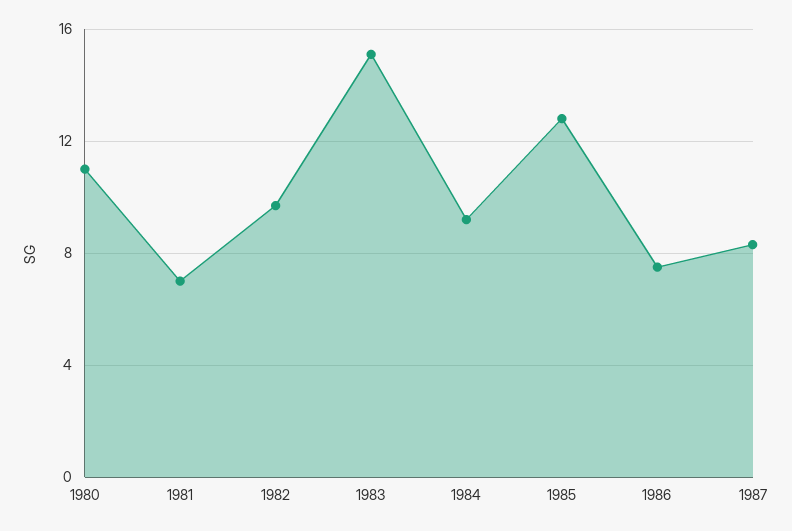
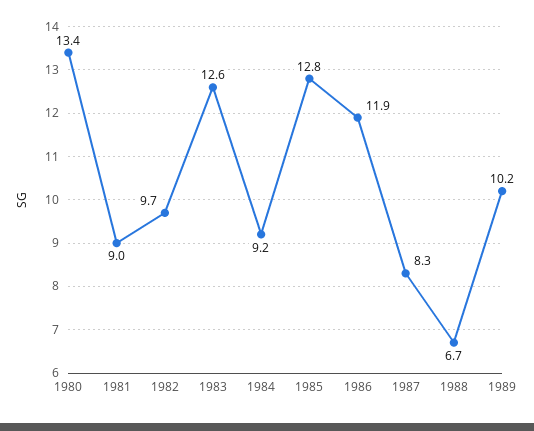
1980: 11 -> 13.4
1981: 7 -> 9
1983: 15 -> 12.6
1986: 7.5 -> 11.9
1988: none -> 6.7
1989: none -> 10.2

